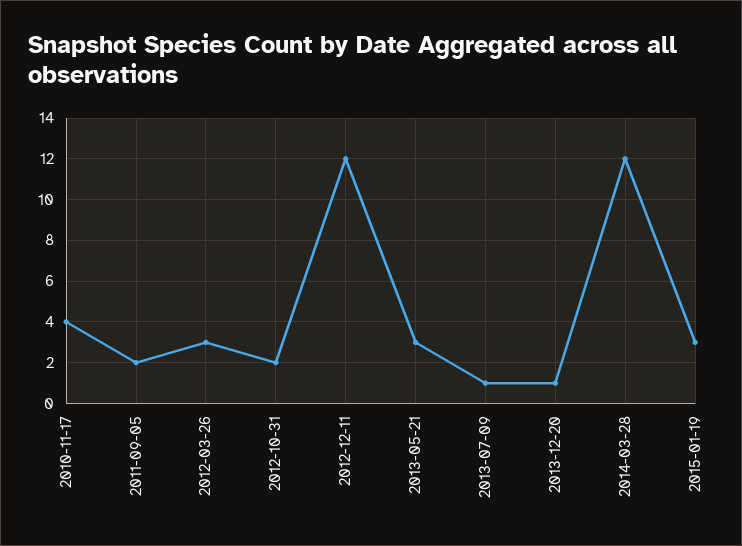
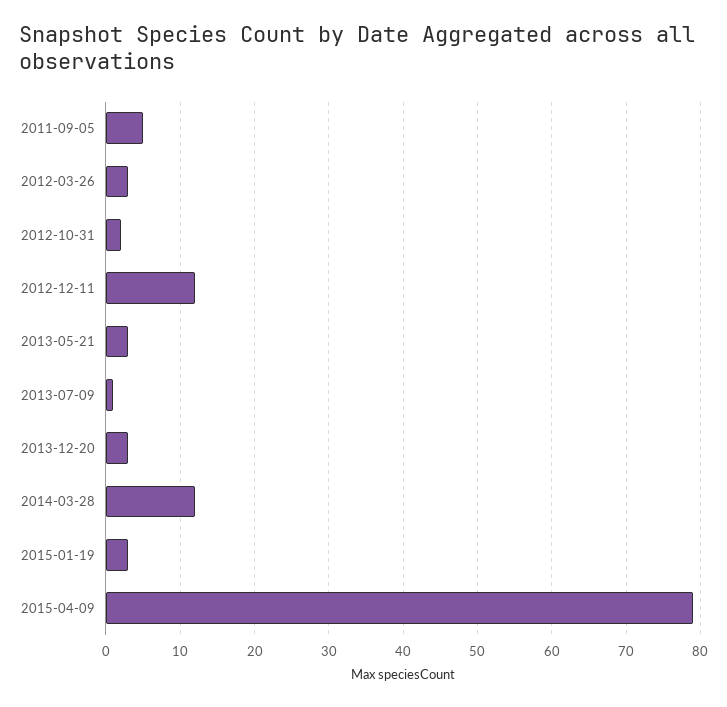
2010-11-17: 4 -> none
2011-09-05: 2 -> 5
2013-12-20: 1 -> 3
2015-04-09: none -> 79

